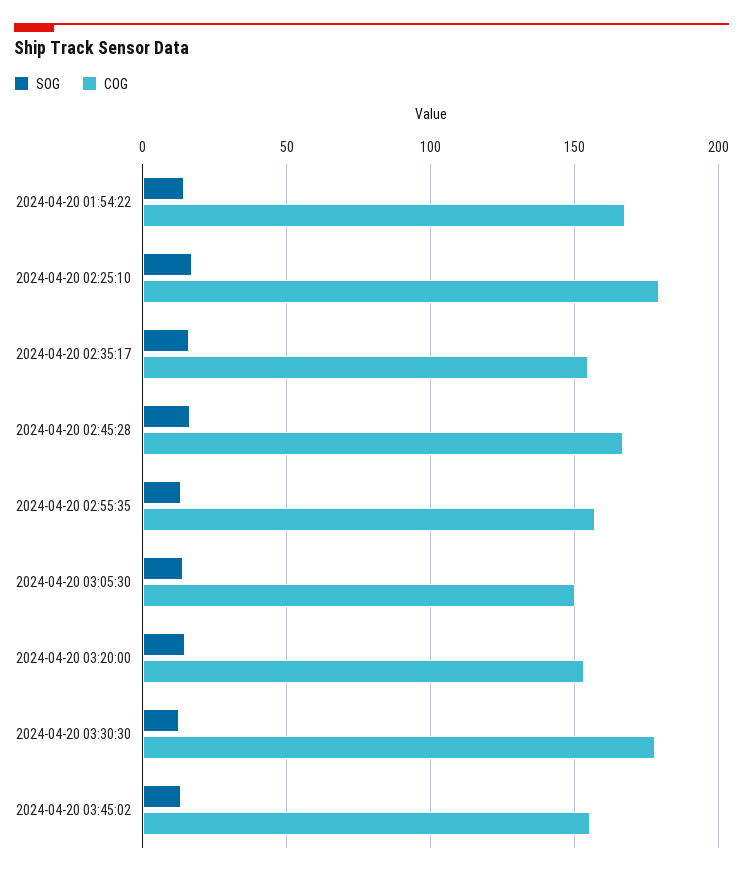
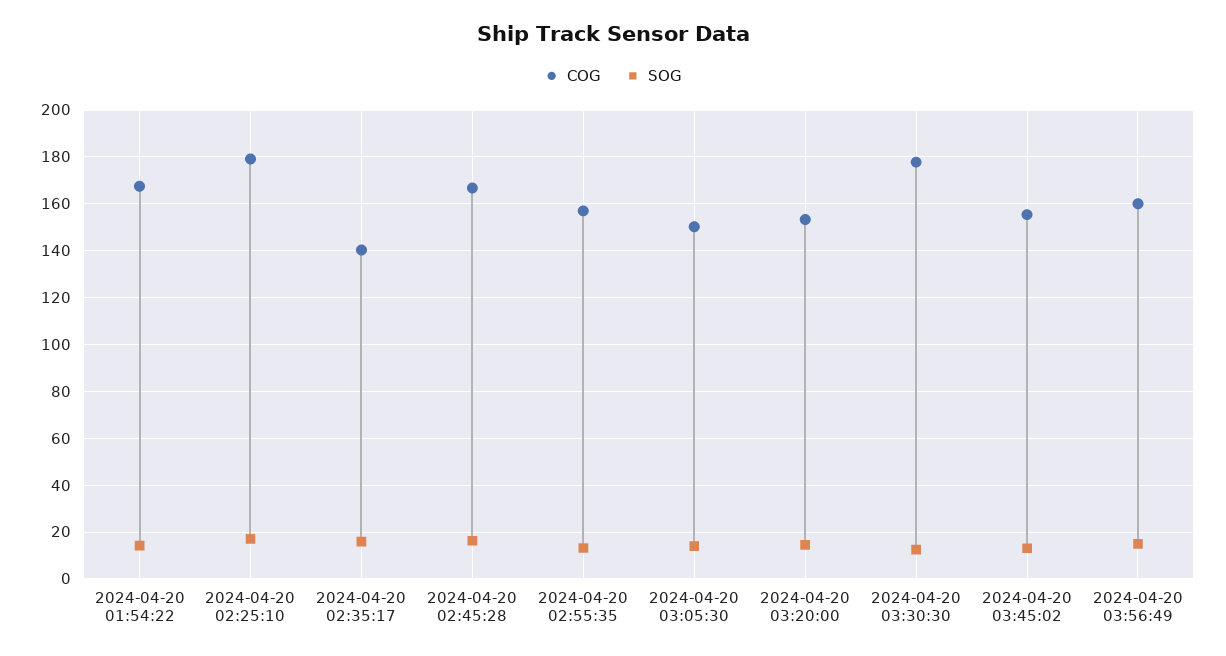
COG, 2024-04-20 02:35:17: 155 -> 140
COG, 2024-04-20 03:56:49: none -> 160
SOG, 2024-04-20 03:56:49: none -> 15

